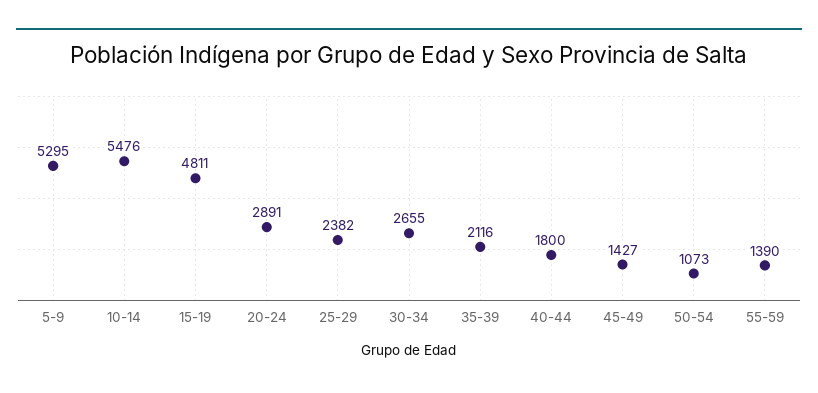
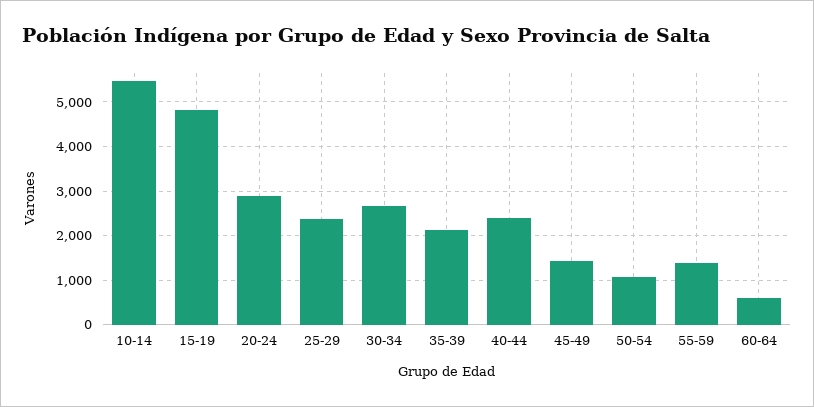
5-9: 5295 -> none
40-44: 1800 -> 2400
60-64: none -> 600

